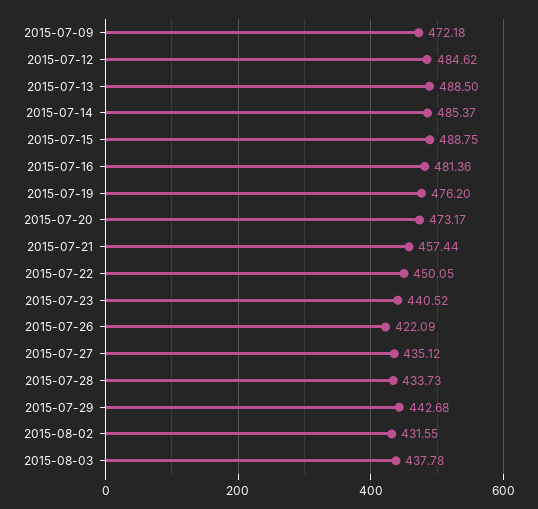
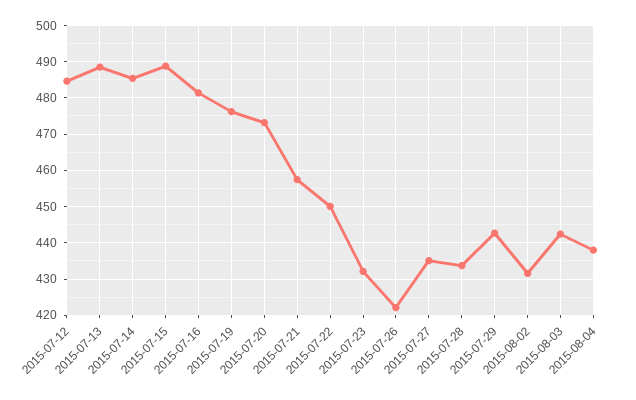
2015-07-09: 472.18 -> none
2015-07-23: 440.52 -> 432
2015-08-03: 437.78 -> 442
2015-08-04: none -> 438

